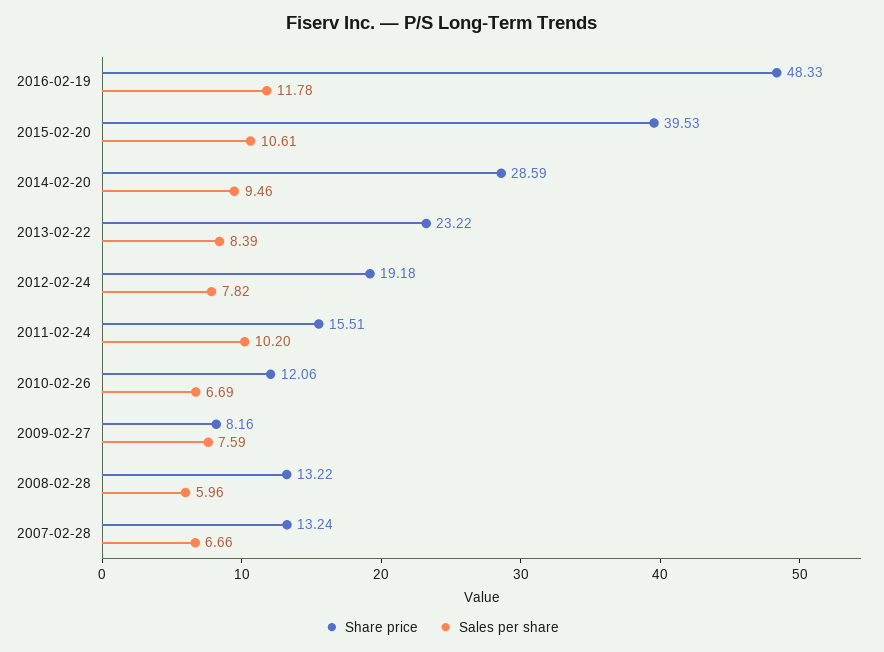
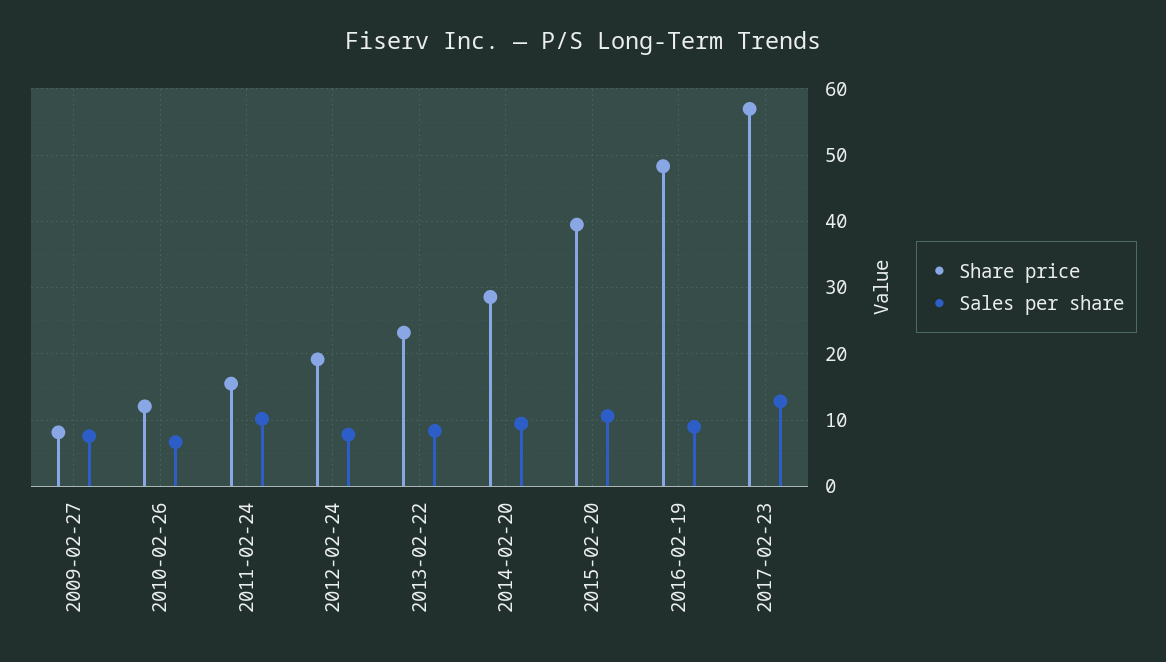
Sales per share, 2016-02-19: 11.78 -> 9
Share price, 2008-02-28: 13.22 -> none
Sales per share, 2008-02-28: 5.96 -> none
Share price, 2007-02-28: 13.24 -> none
Sales per share, 2007-02-28: 6.66 -> none
Share price, 2017-02-23: none -> 57
Sales per share, 2017-02-23: none -> 13

